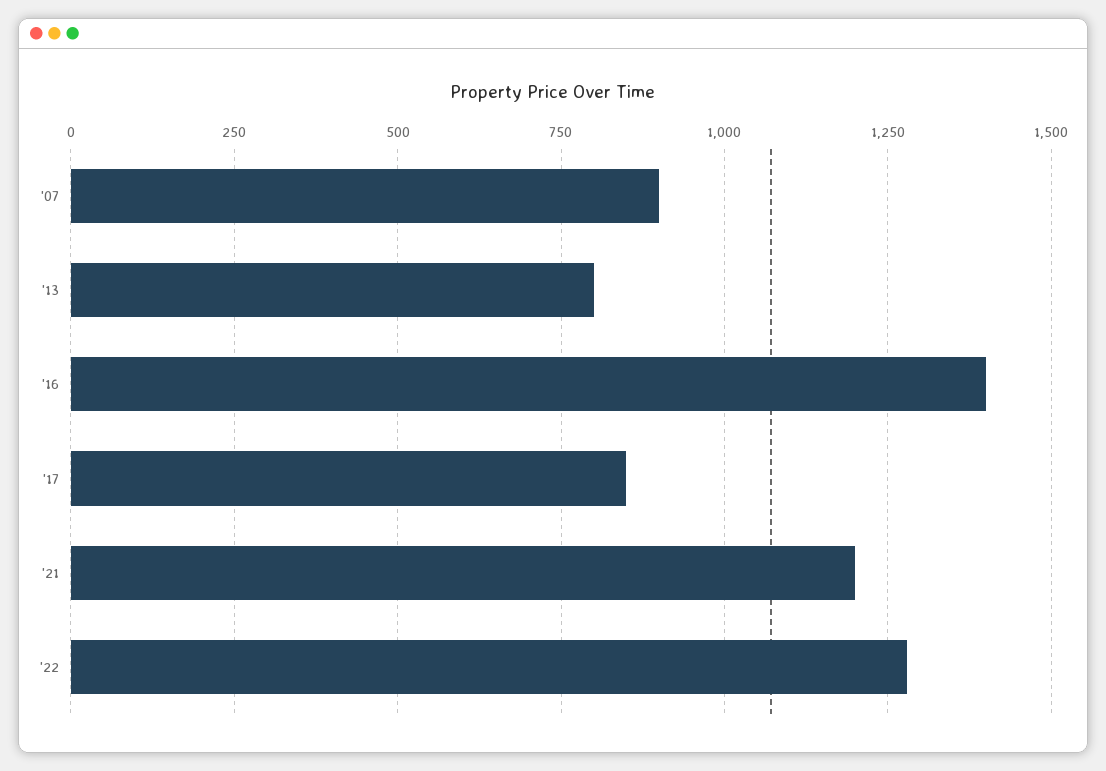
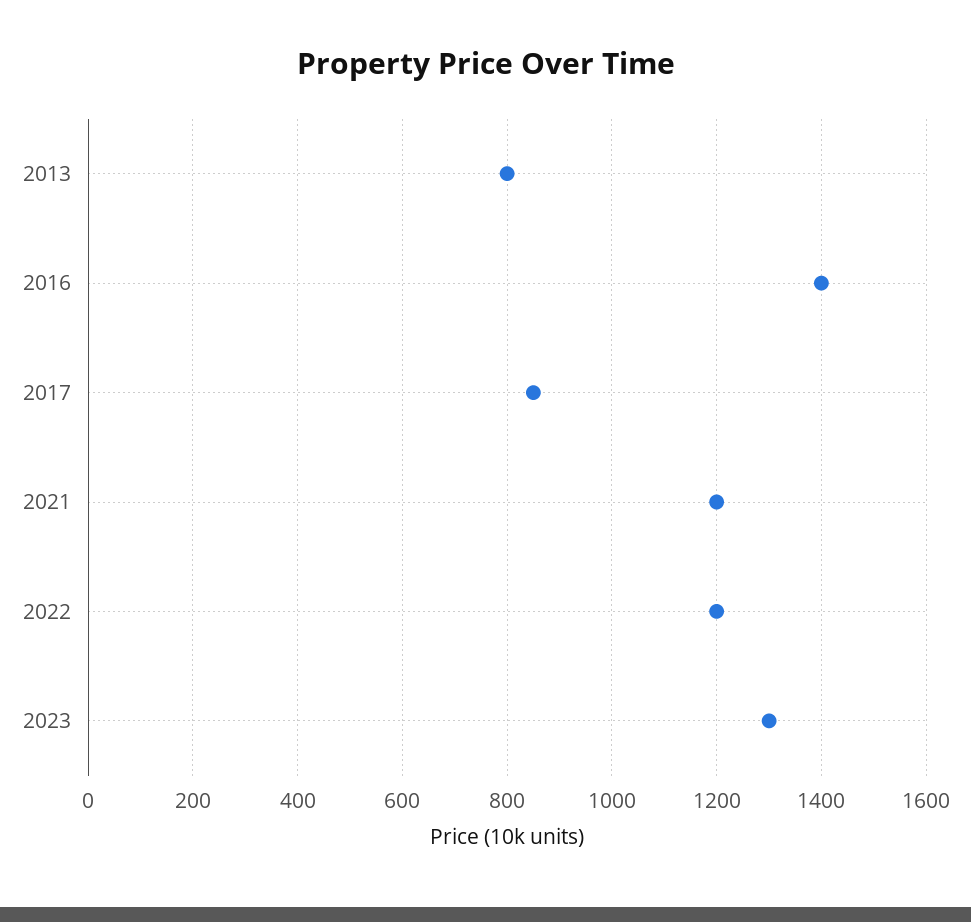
'07: 900 -> none
'22: 1275 -> 1200
2023: none -> 1300

